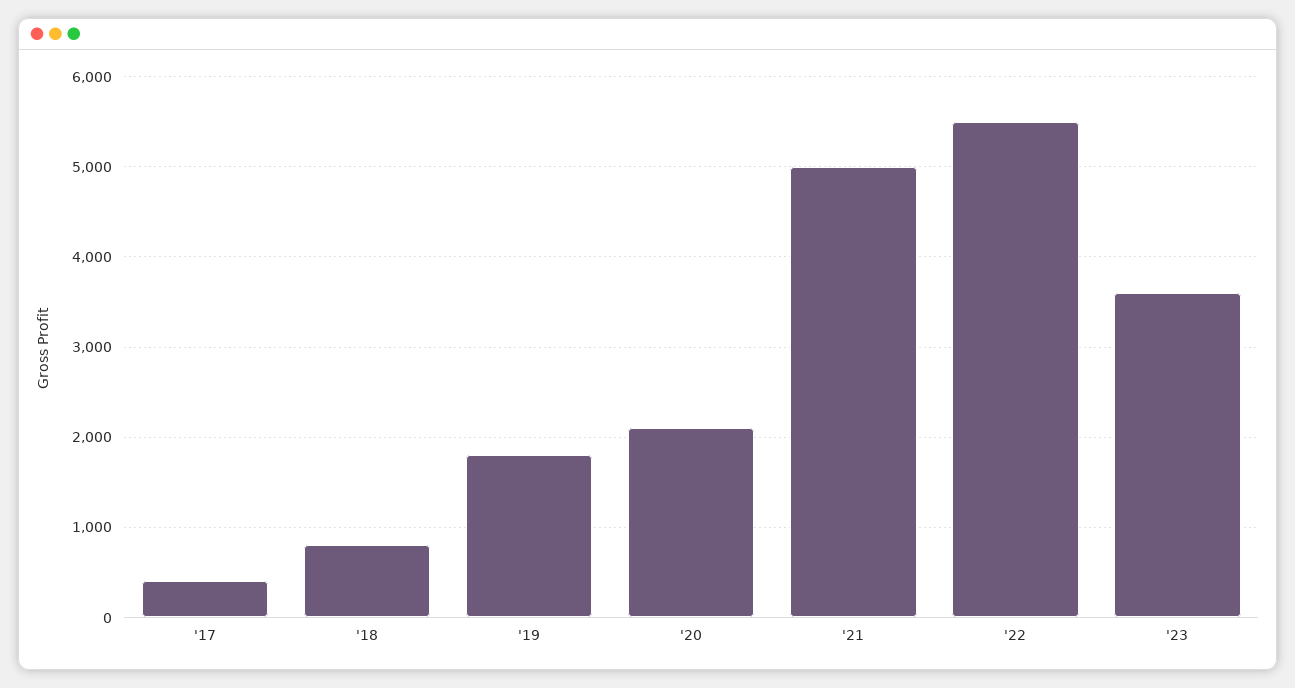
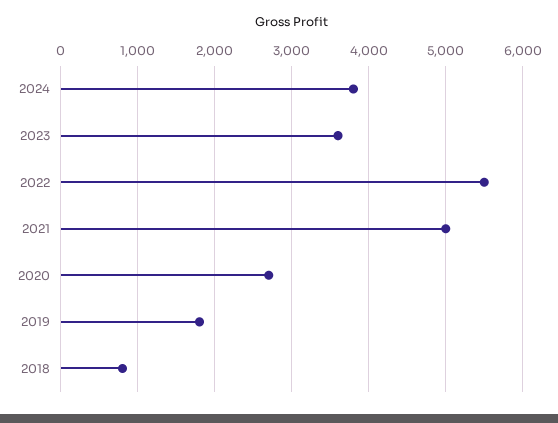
'17: 400 -> none
'20: 2100 -> 2700
2024: none -> 3800

